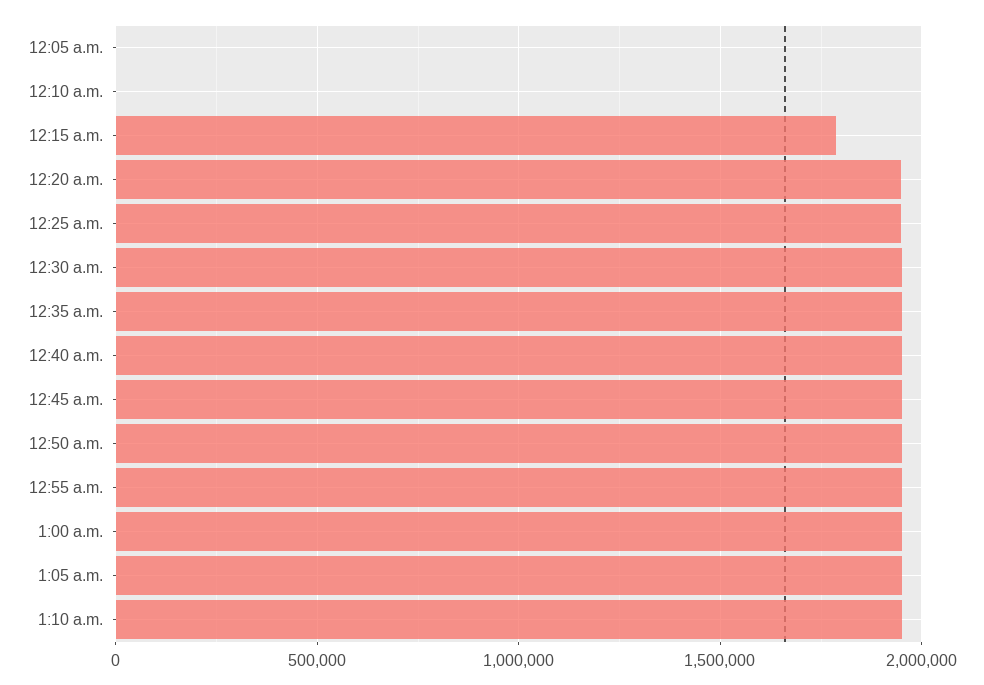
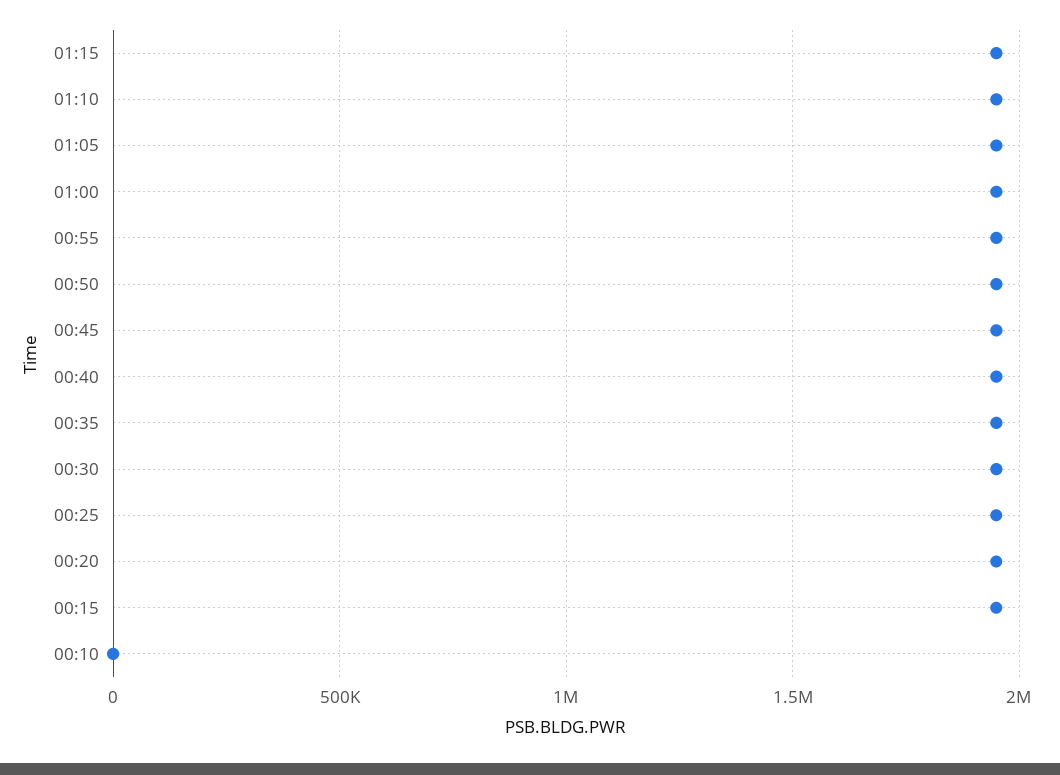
12:05 a.m.: 0 -> none
12:15 a.m.: 1800000 -> 1950000
01:15: none -> 1950000

